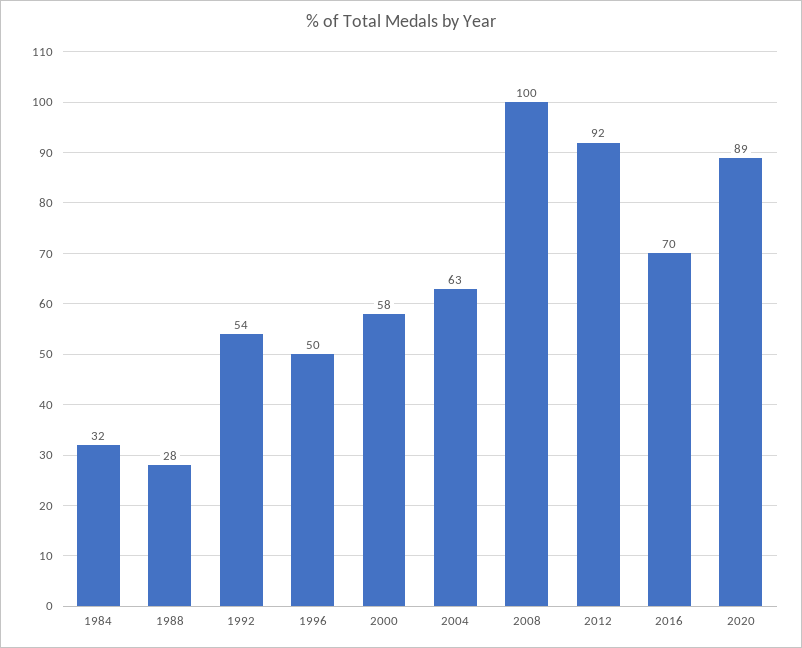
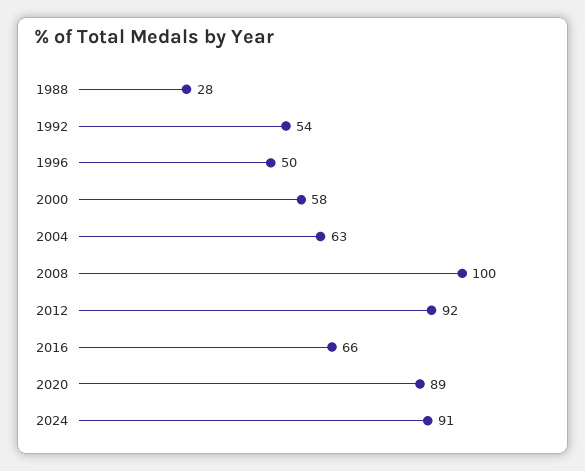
1984: 32 -> none
2016: 70 -> 66
2024: none -> 91

